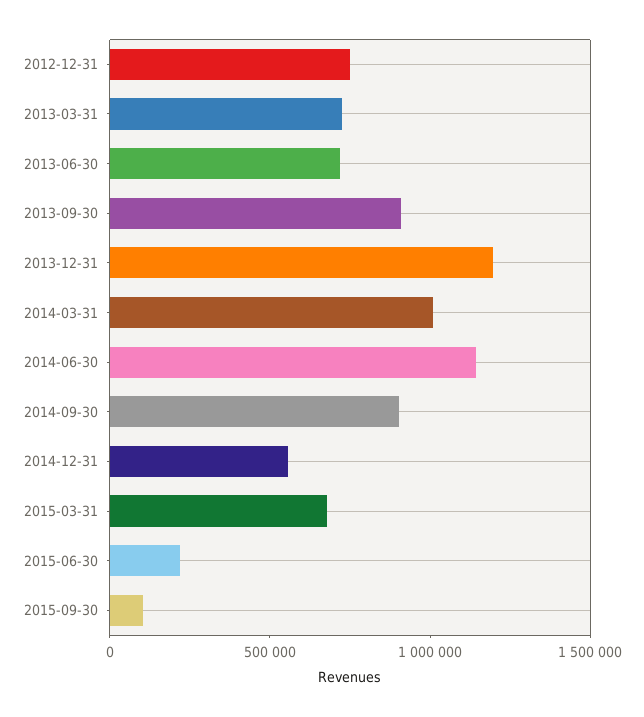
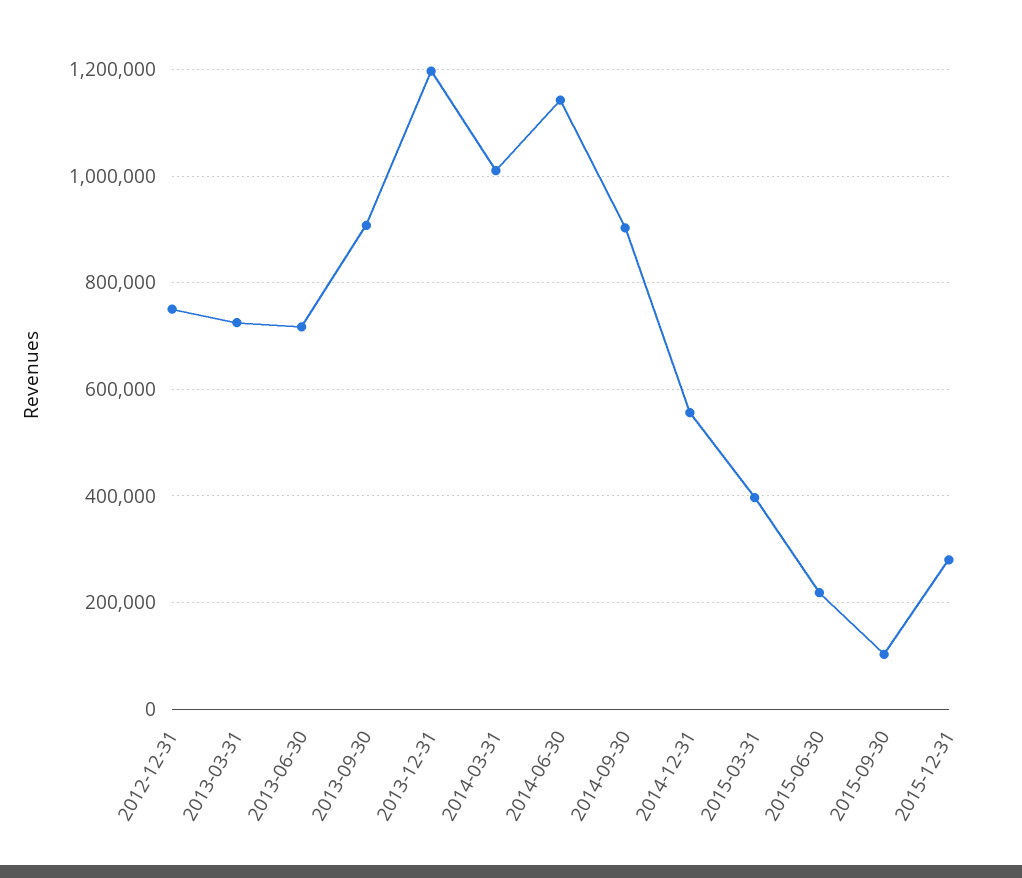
2015-03-31: 700000 -> 400000
2015-12-31: none -> 280000

